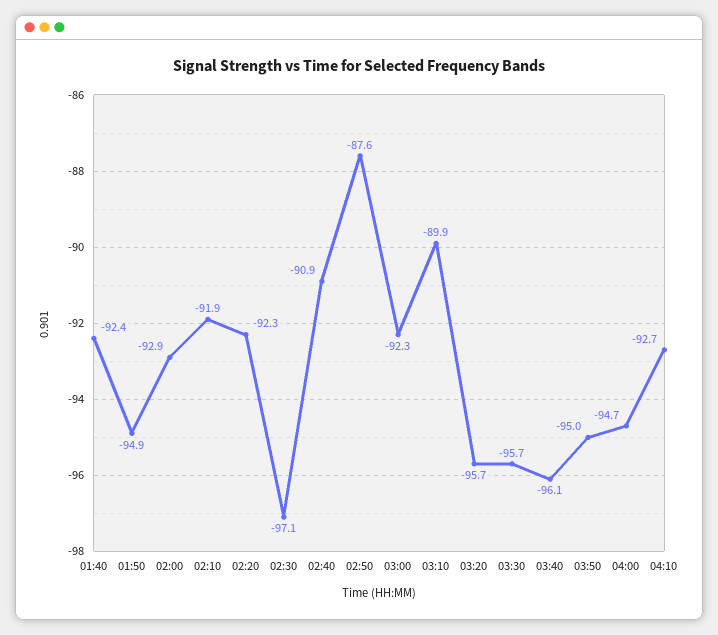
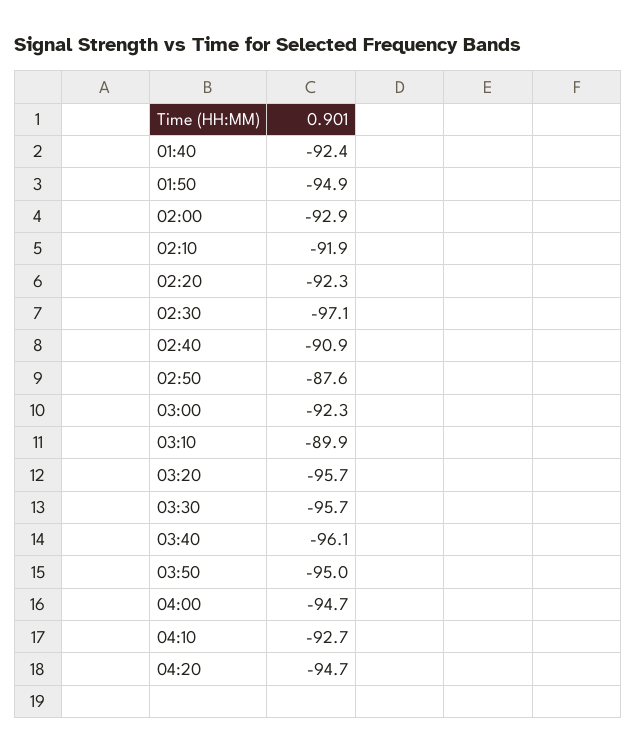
04:20: none -> -94.7

